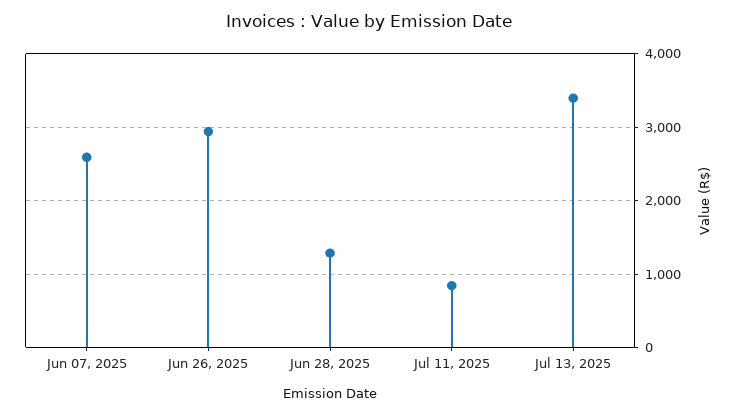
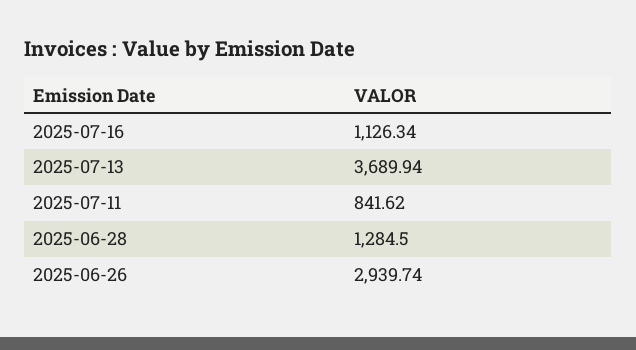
Jun 07, 2025: 2600 -> none
Jul 13, 2025: 3400 -> 3689.94
2025-07-16: none -> 1126.34

